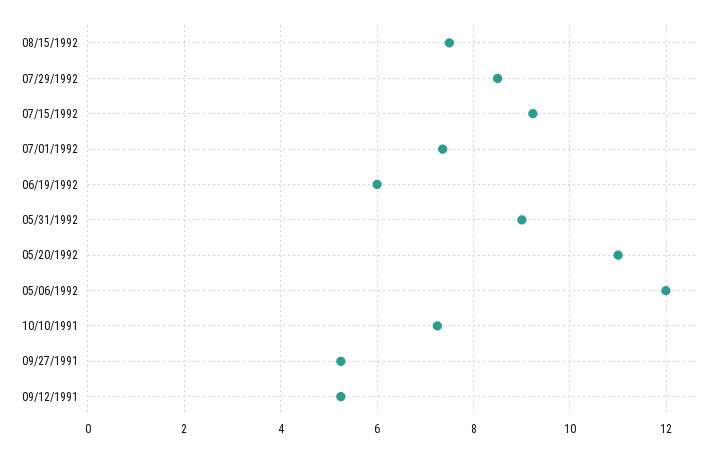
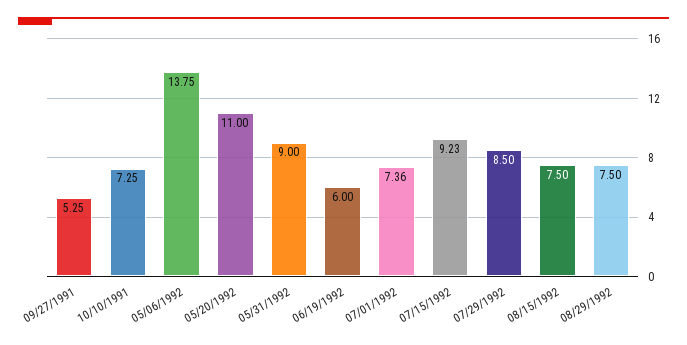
05/06/1992: 12 -> 13.75
09/12/1991: 5.2 -> none
08/29/1992: none -> 7.5

